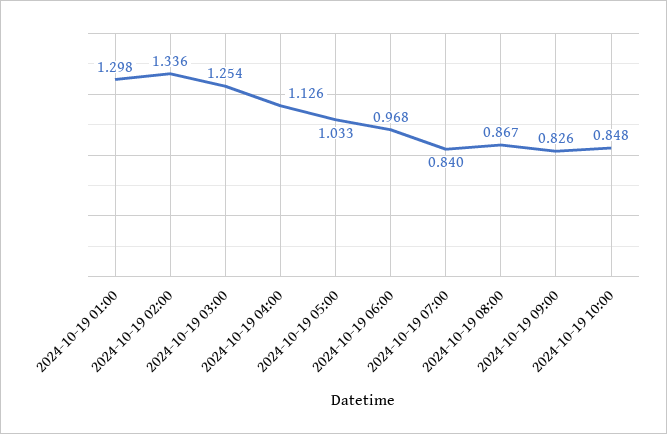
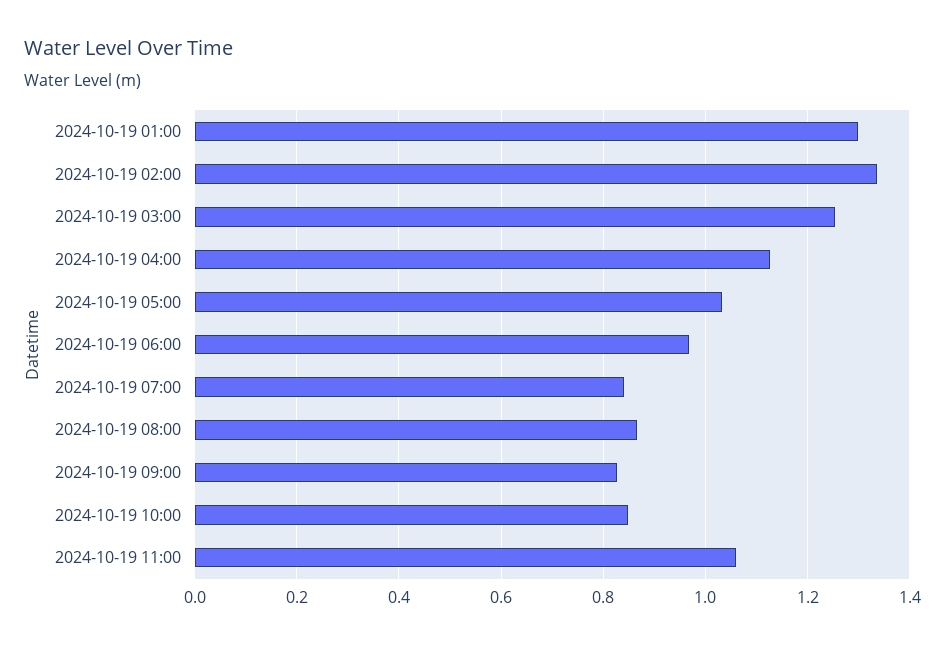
2024-10-19 11:00: none -> 1.06

